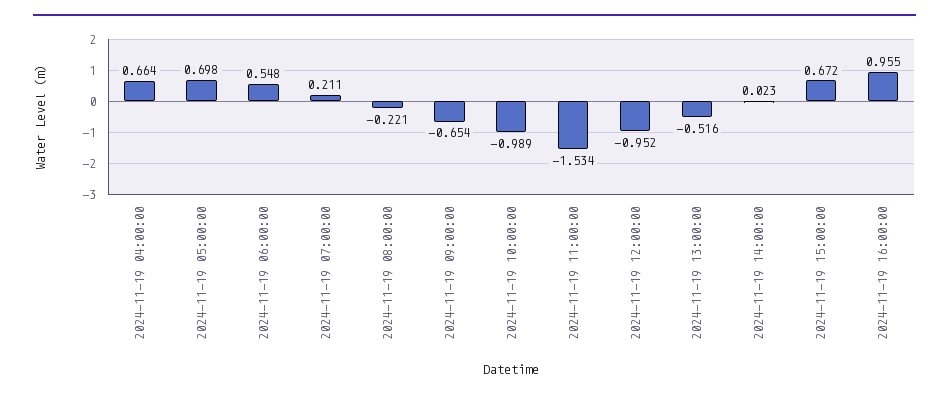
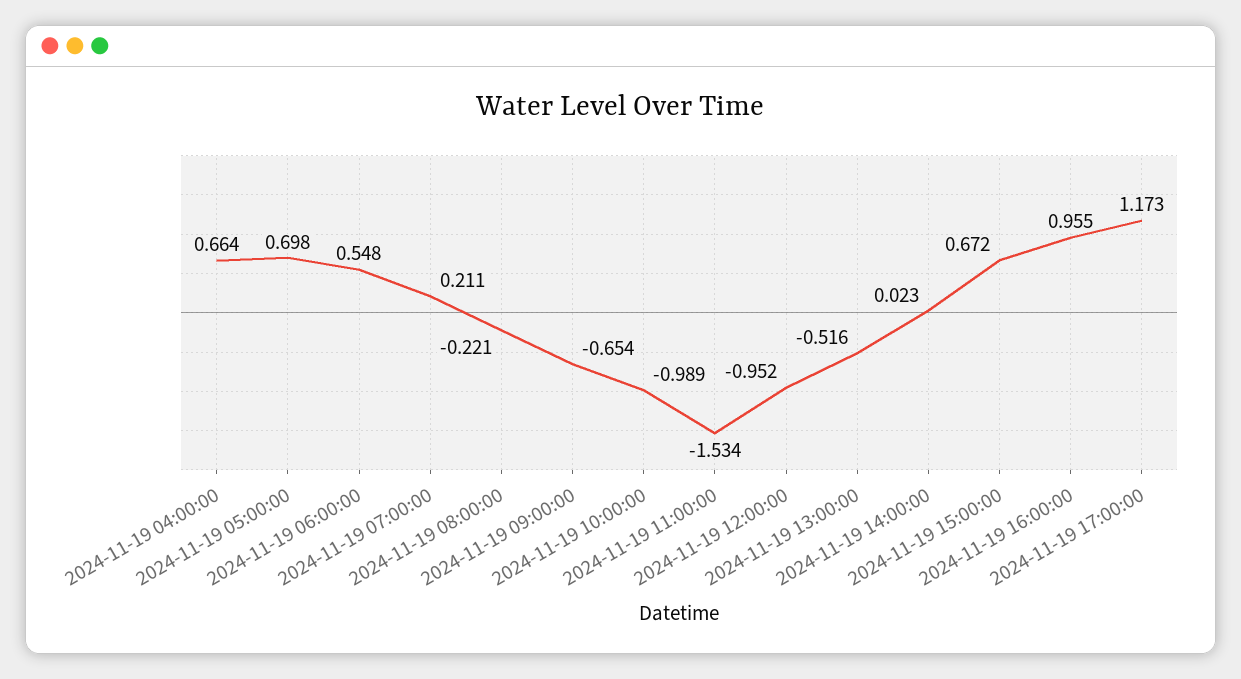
2024-11-19 17:00:00: none -> 1.173

